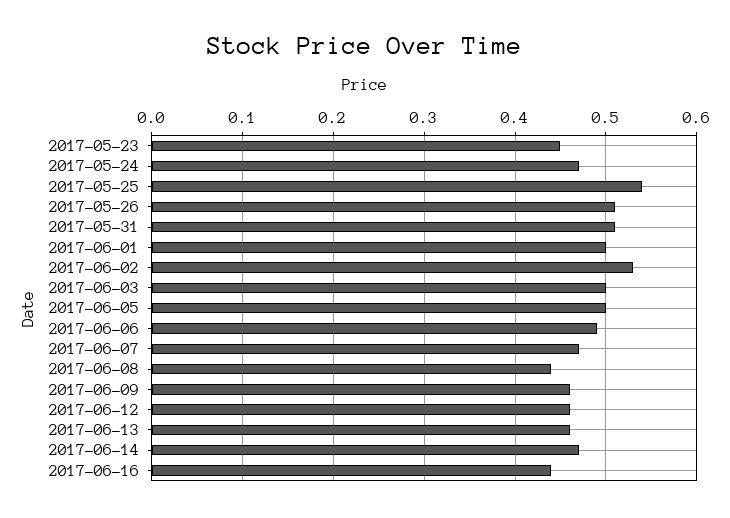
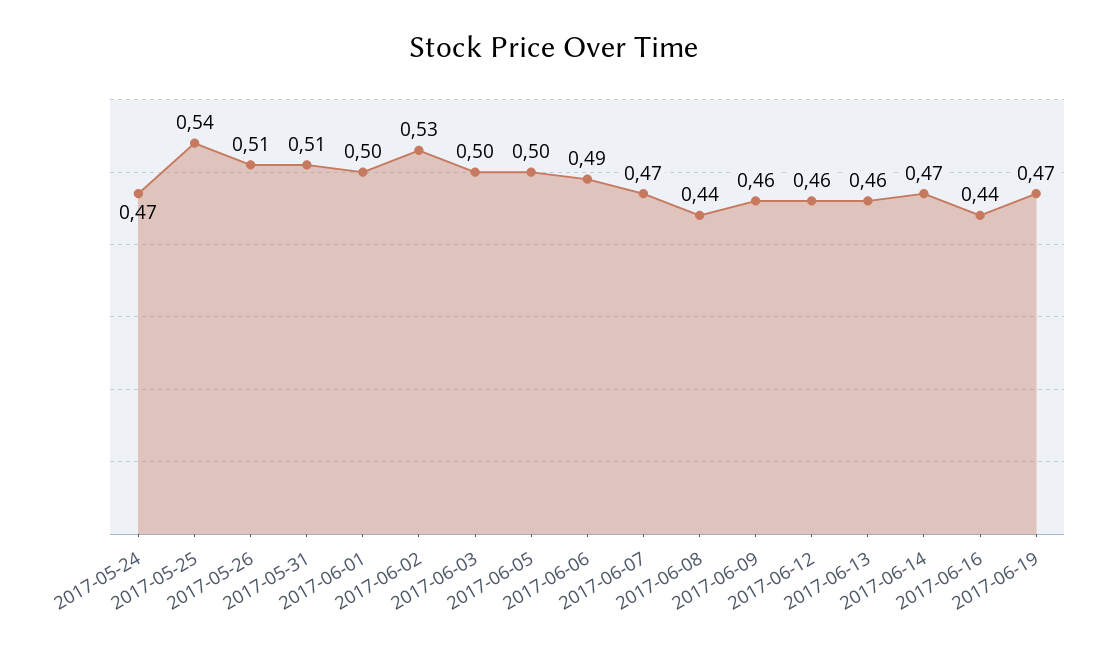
2017-05-23: 0.45 -> none
2017-06-19: none -> 0.47

